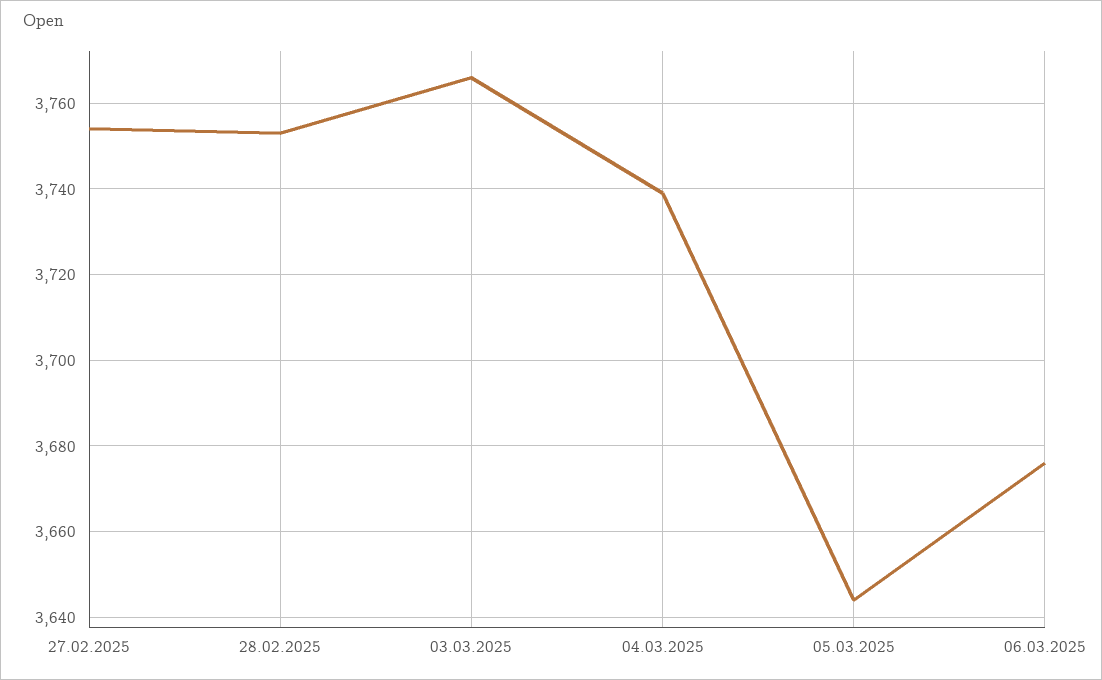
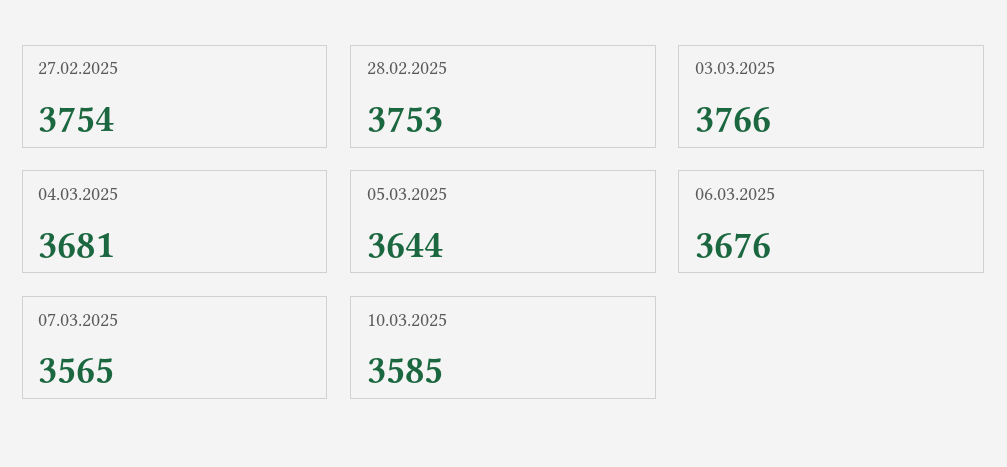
04.03.2025: 3740 -> 3681
07.03.2025: none -> 3565
10.03.2025: none -> 3585

